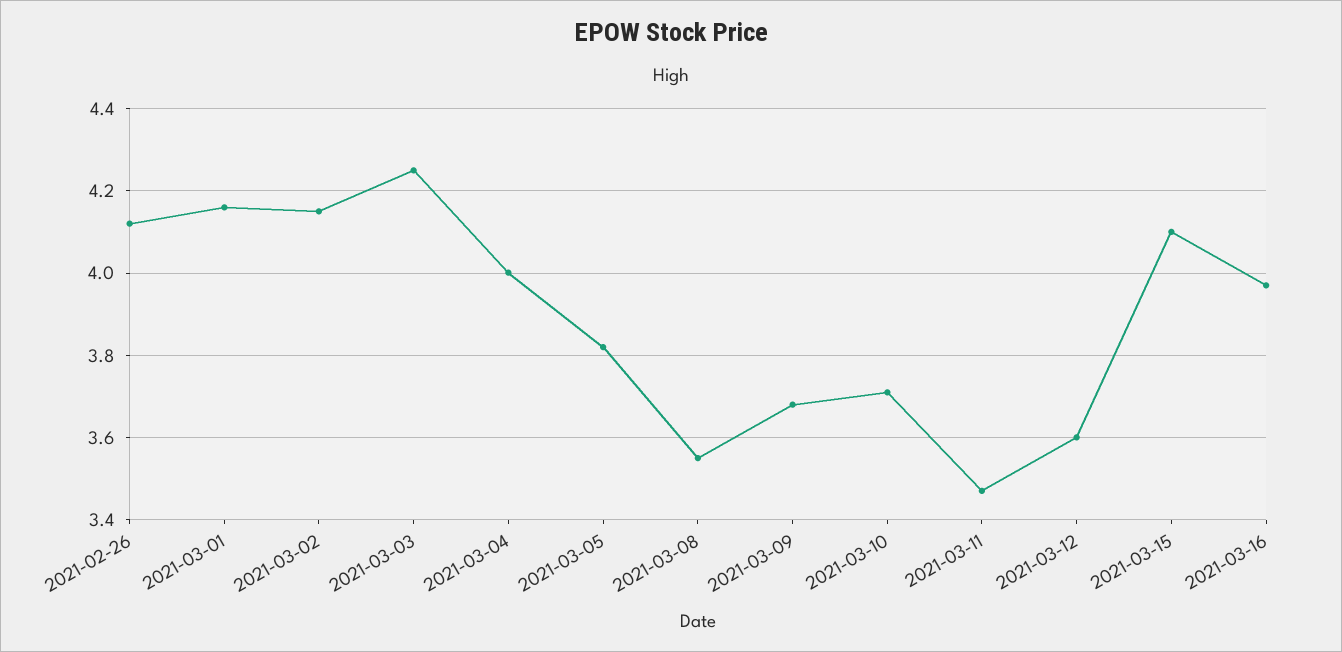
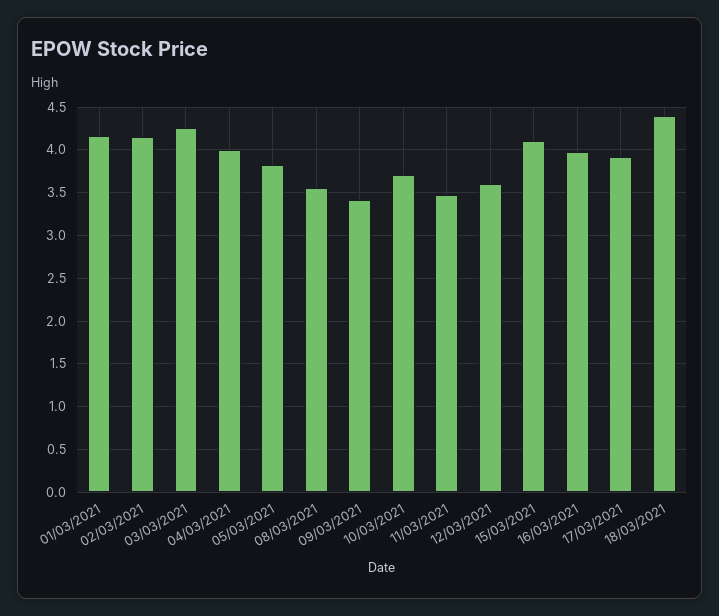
2021-02-26: 4.12 -> none
2021-03-09: 3.68 -> 3.4
17/03/2021: none -> 3.9
18/03/2021: none -> 4.4

